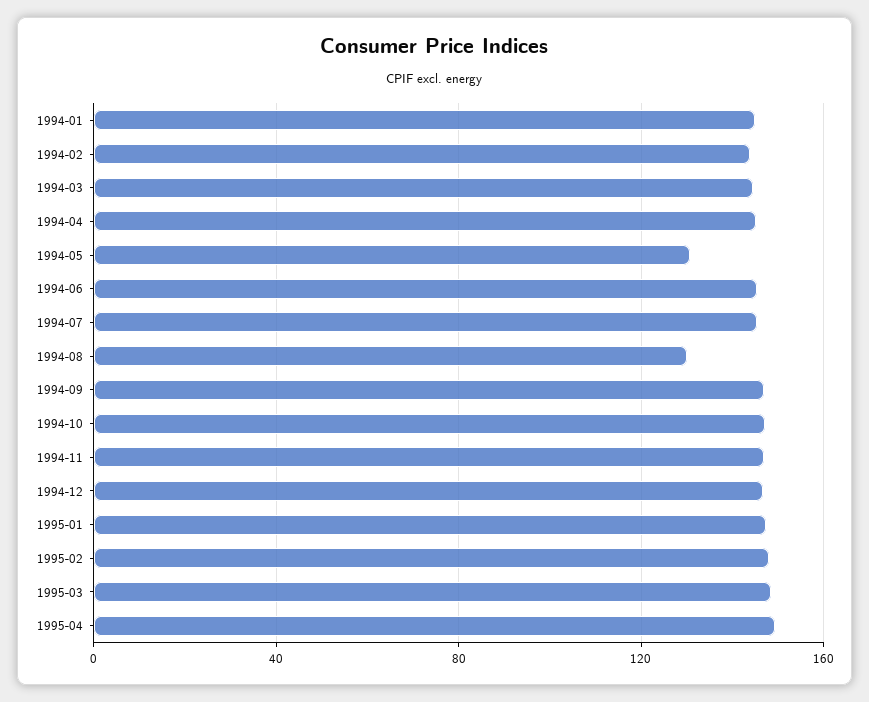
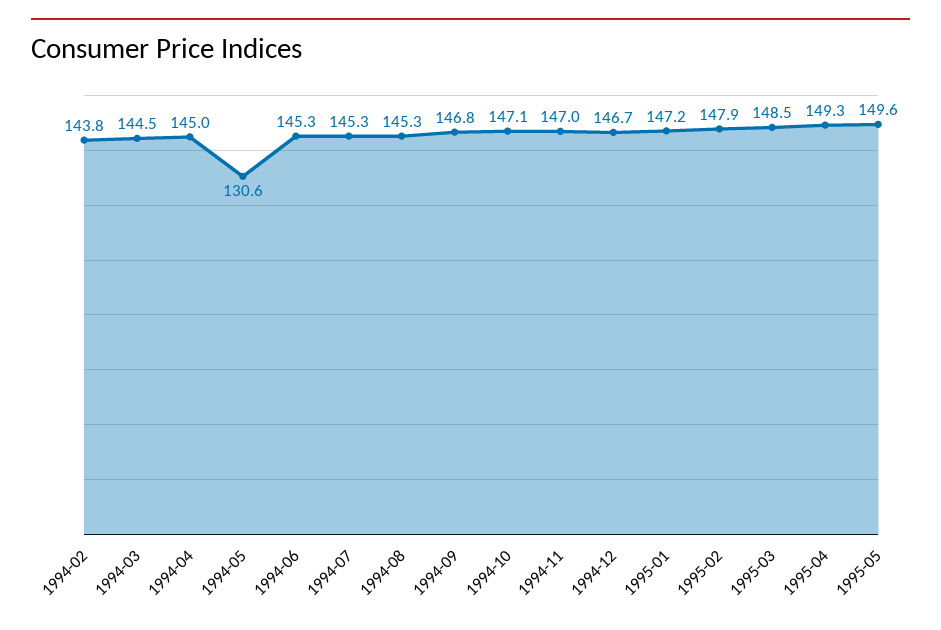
1994-01: 145 -> none
1994-08: 130 -> 145.3
1995-05: none -> 149.6

